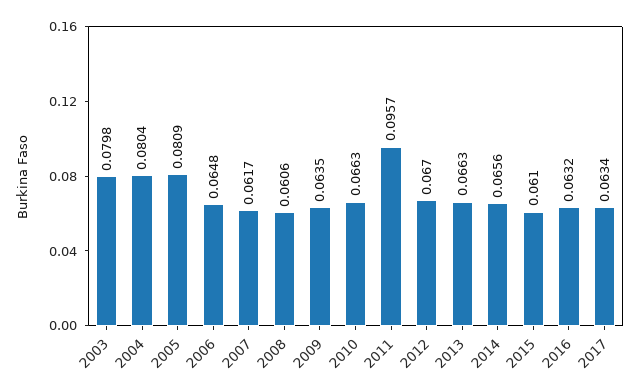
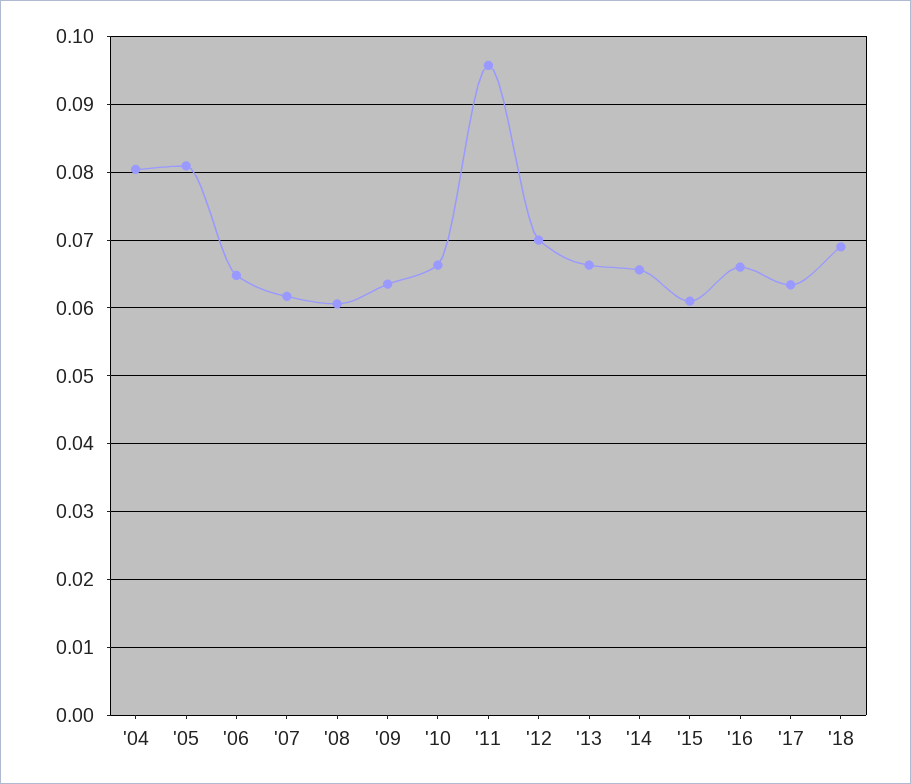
2003: 0.0798 -> none
2012: 0.067 -> 0.07
2016: 0.0632 -> 0.066
'18: none -> 0.069

